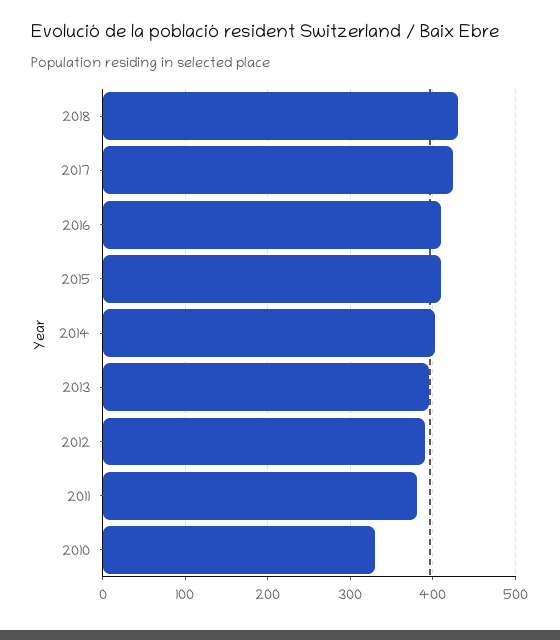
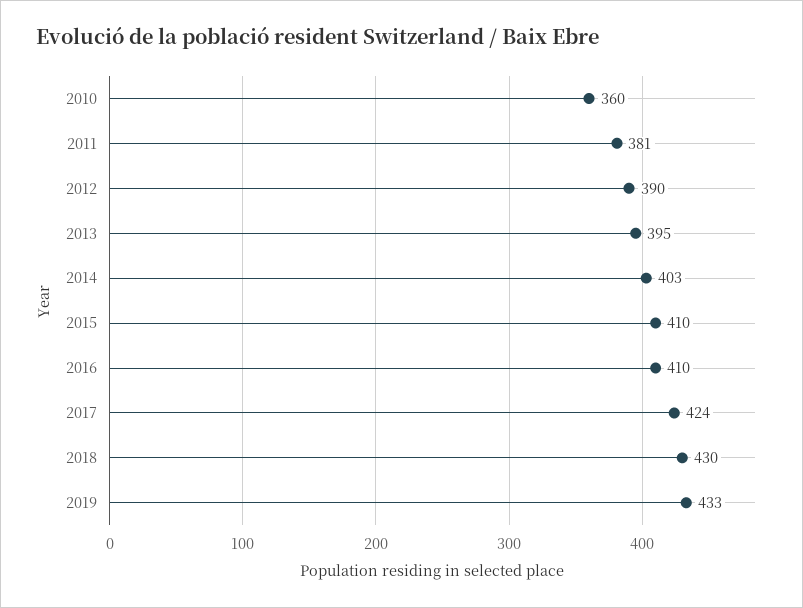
2010: 330 -> 360
2019: none -> 433

